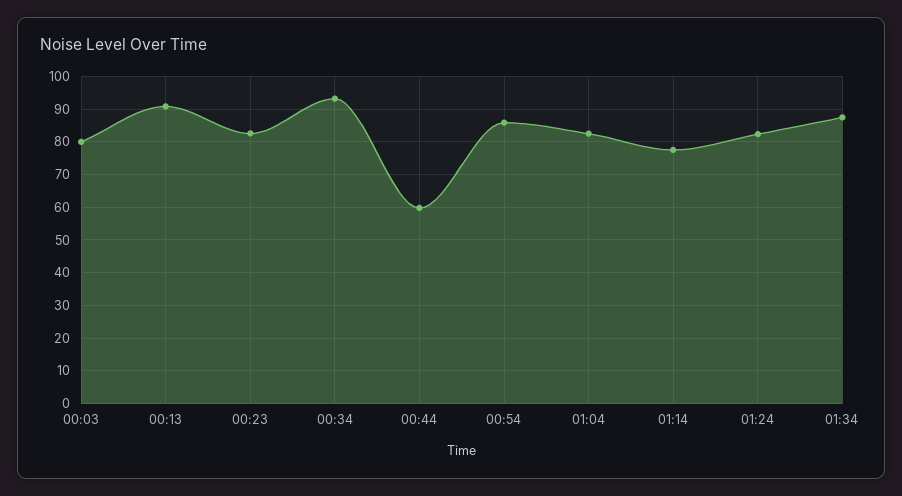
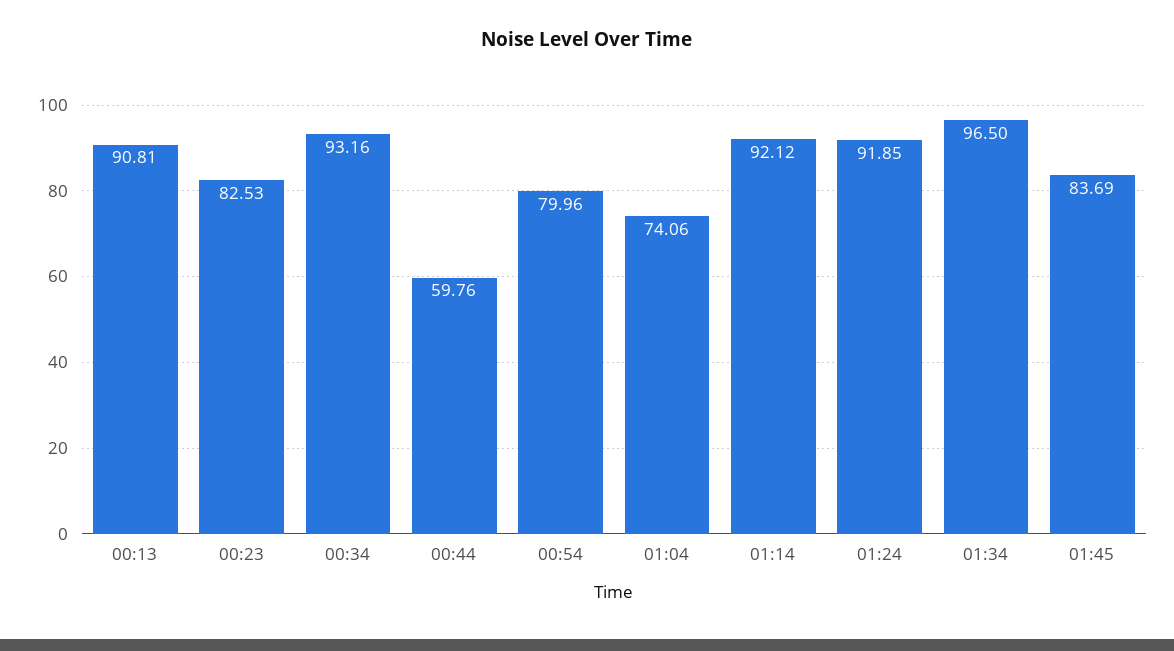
00:03: 80 -> none
00:54: 86 -> 79.96
01:04: 82 -> 74.06
01:14: 78 -> 92.12
01:24: 82 -> 91.85
01:34: 88 -> 96.5
01:45: none -> 83.69

